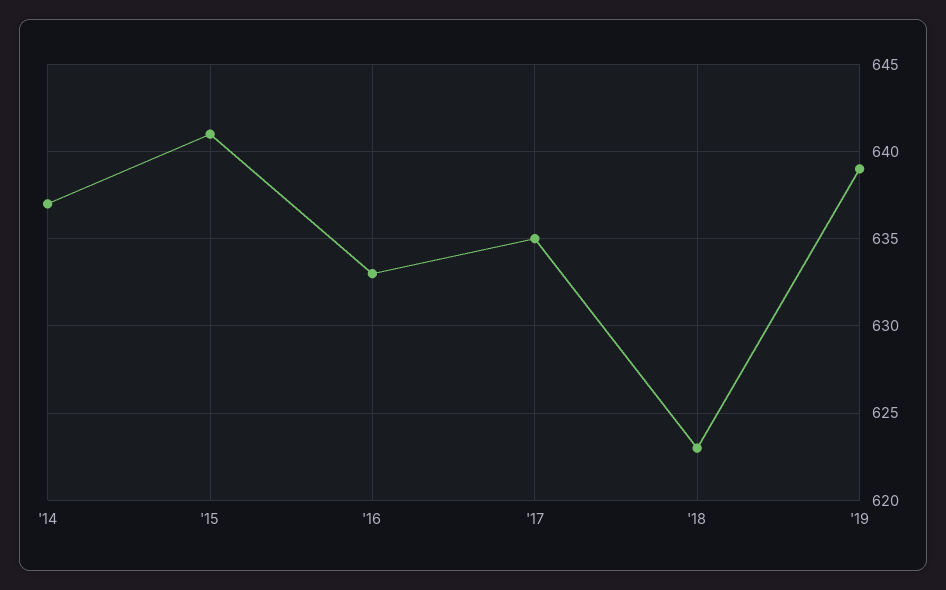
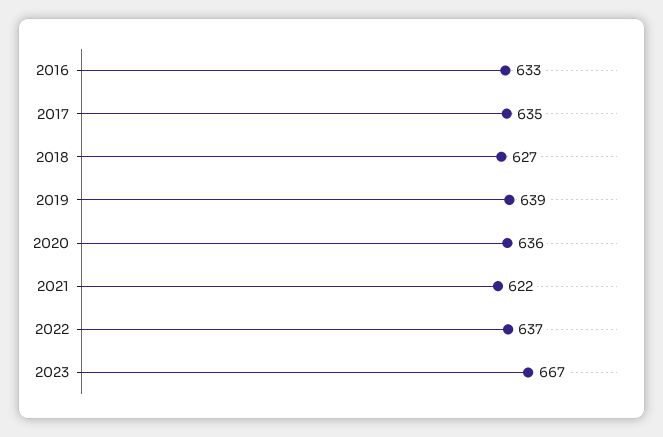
'14: 637 -> none
'15: 641 -> none
'18: 623 -> 627
2020: none -> 636
2021: none -> 622
2022: none -> 637
2023: none -> 667

